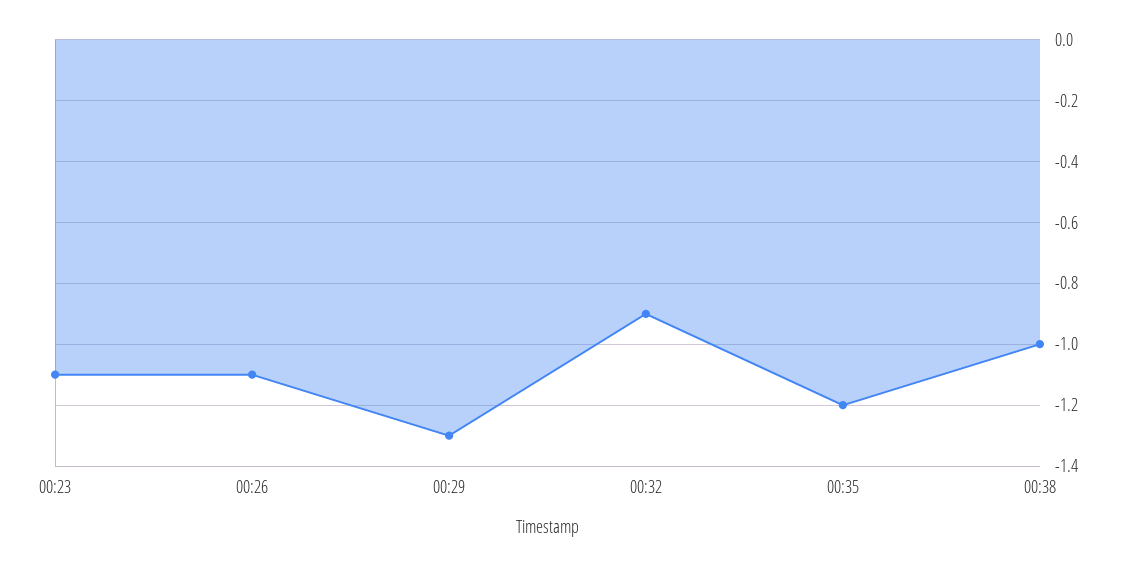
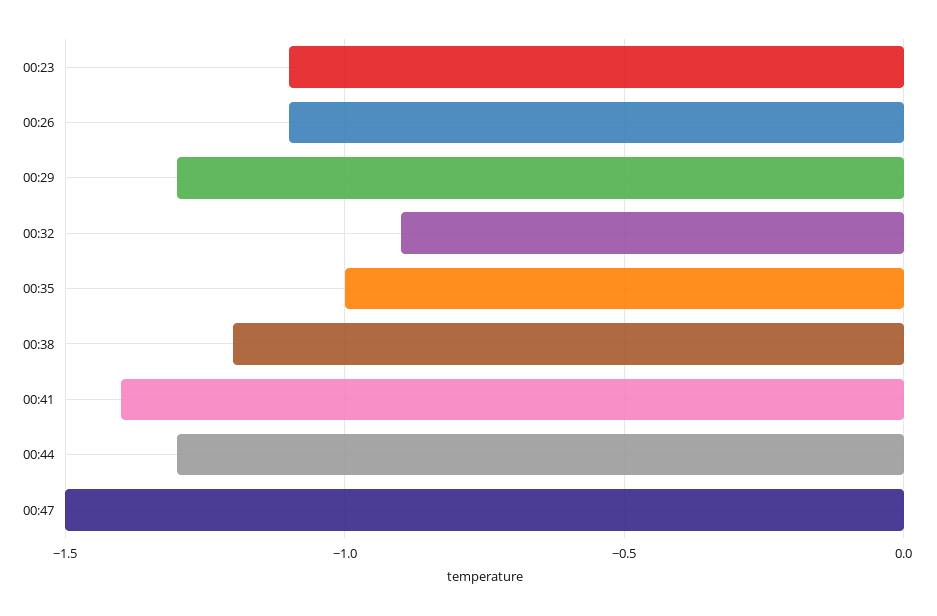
00:35: -1.2 -> -1
00:38: -1 -> -1.2
00:41: none -> -1.4
00:44: none -> -1.3
00:47: none -> -1.5

